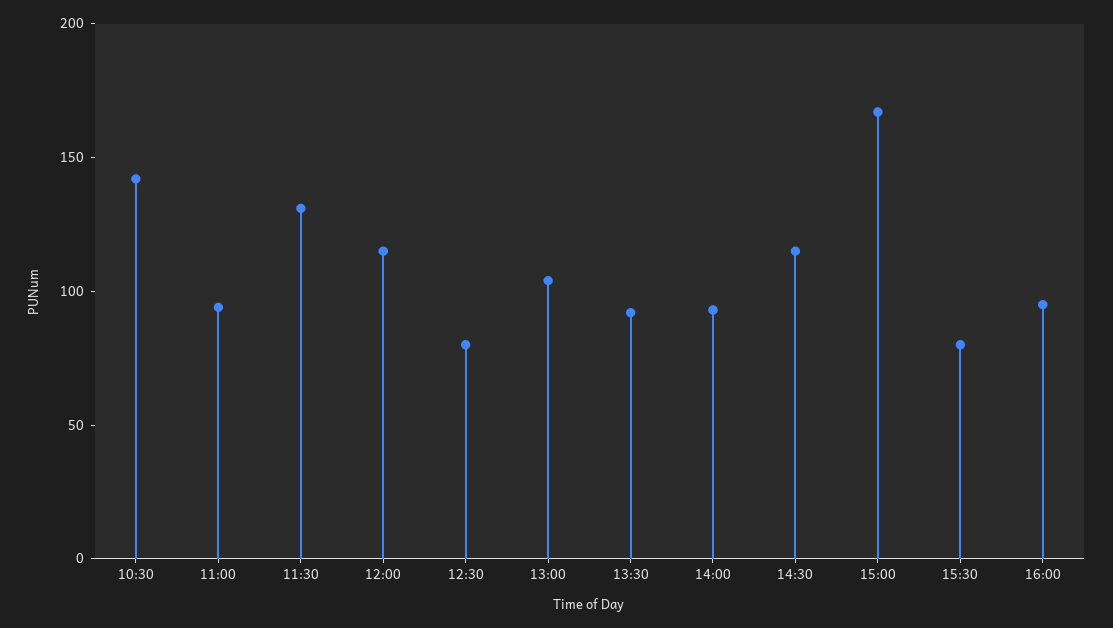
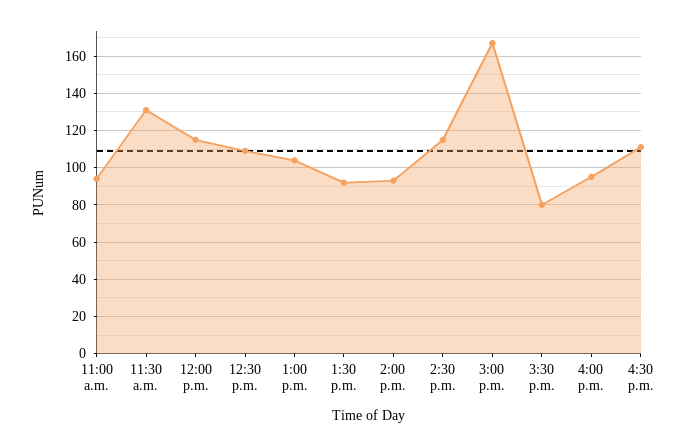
10:30: 140 -> none
12:30: 80 -> 110
4:30 p.m.: none -> 110

